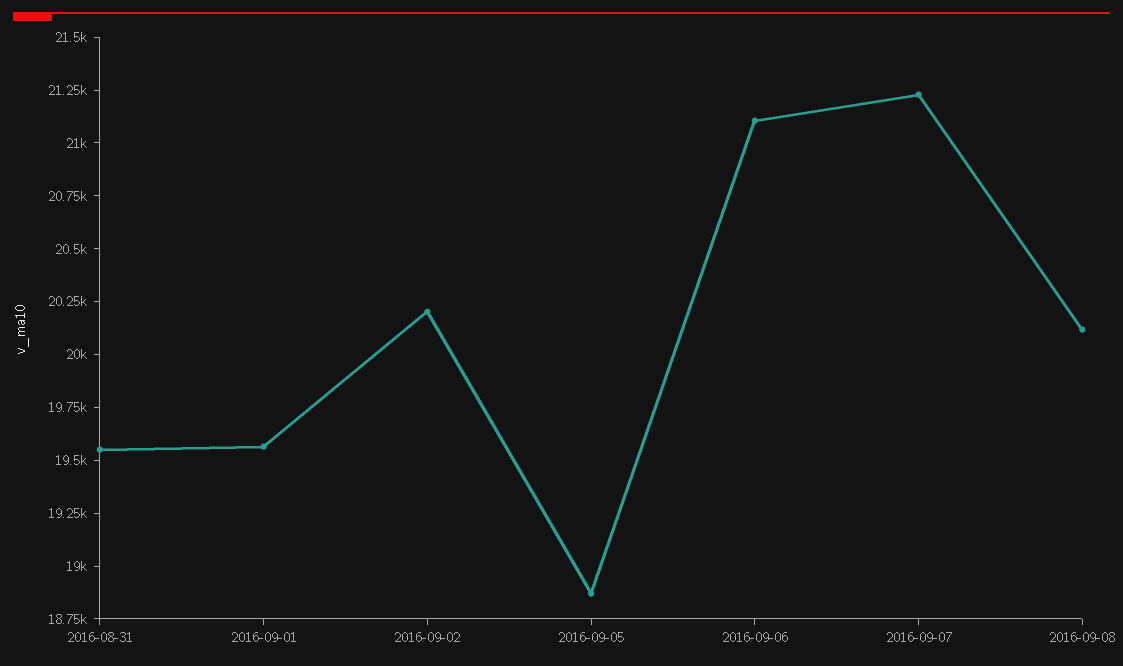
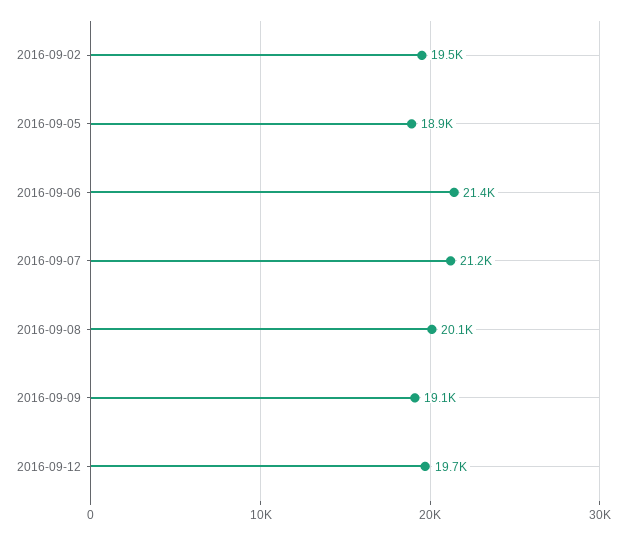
2016-08-31: 19550 -> none
2016-09-01: 19550 -> none
2016-09-02: 20200 -> 19500
2016-09-06: 21100 -> 21400
2016-09-09: none -> 19100
2016-09-12: none -> 19700

